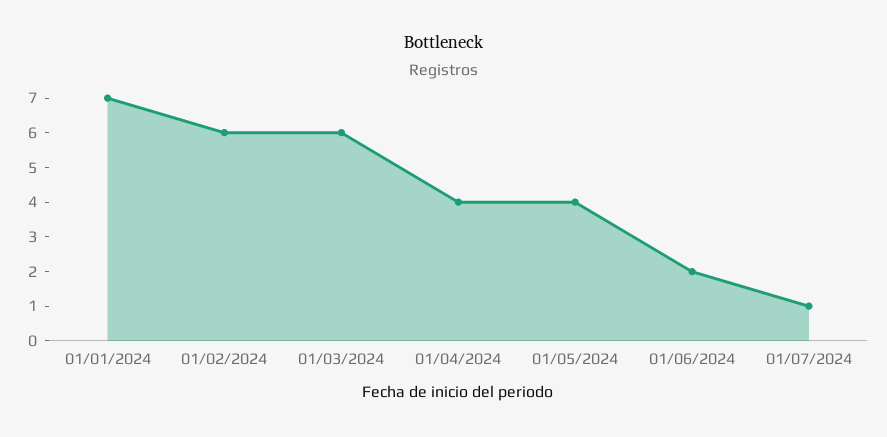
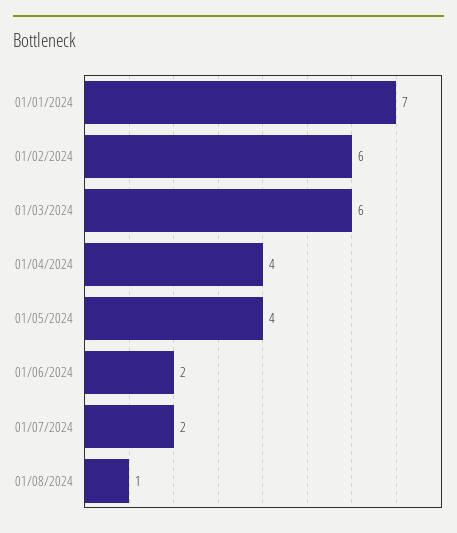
01/07/2024: 1 -> 2
01/08/2024: none -> 1

